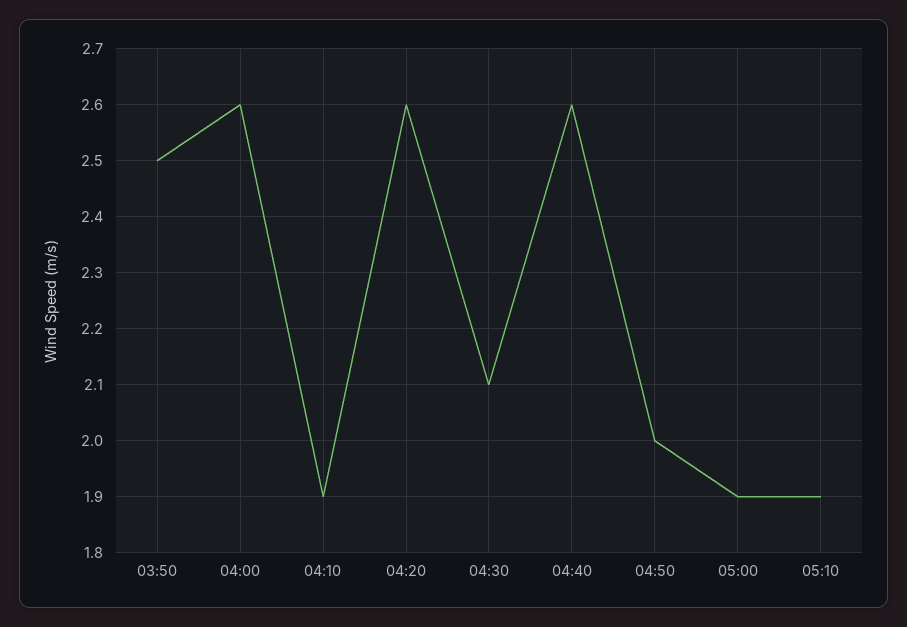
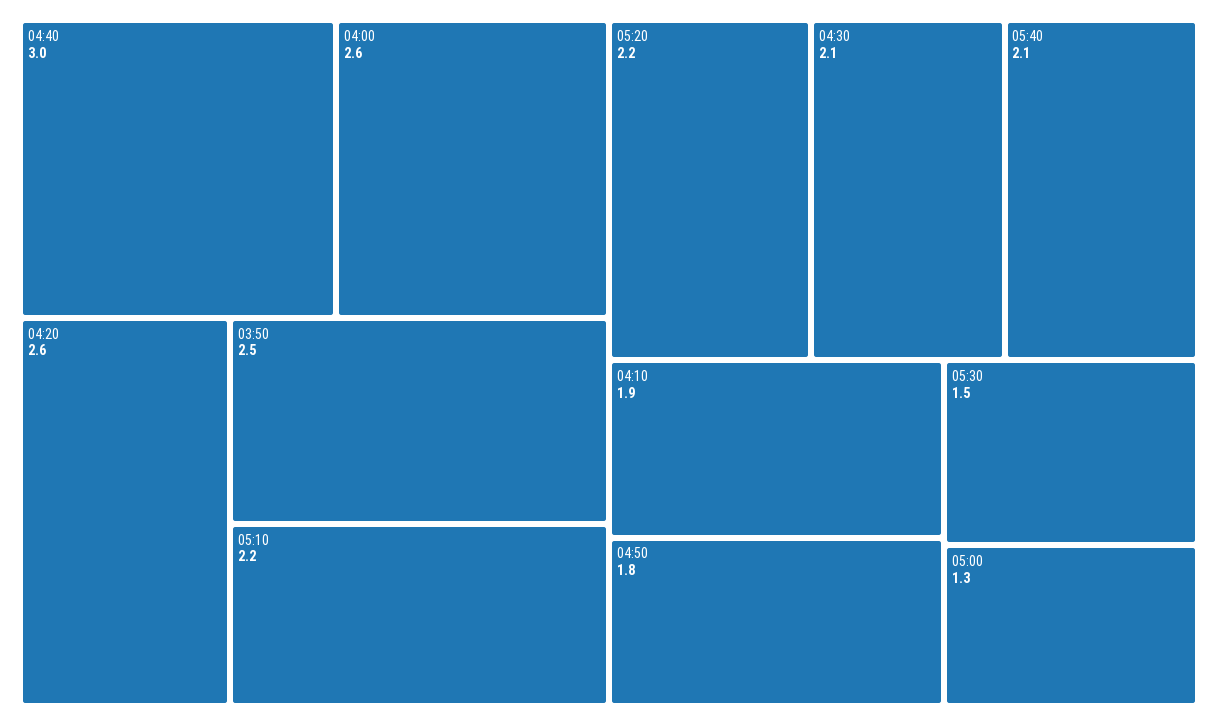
04:40: 2.6 -> 3
04:50: 2 -> 1.8
05:00: 1.9 -> 1.3
05:10: 1.9 -> 2.2
05:20: none -> 2.2
05:40: none -> 2.1
05:30: none -> 1.5

